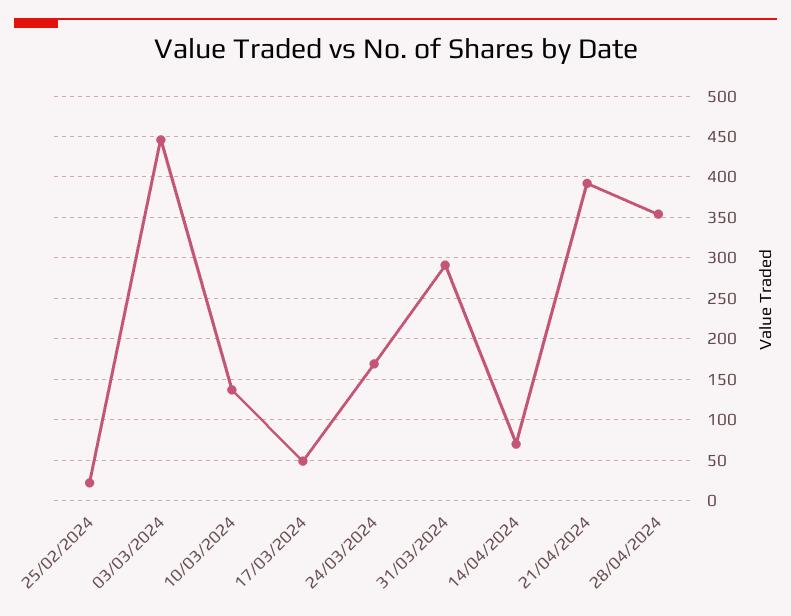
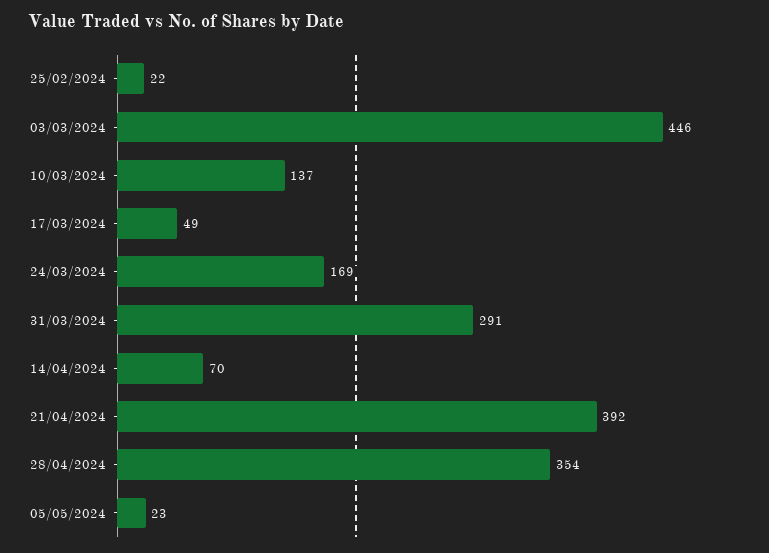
05/05/2024: none -> 23

